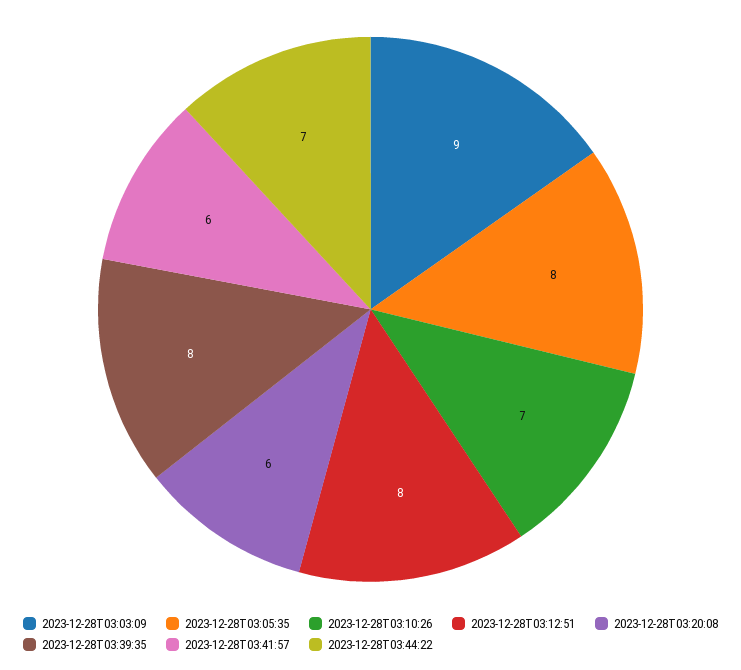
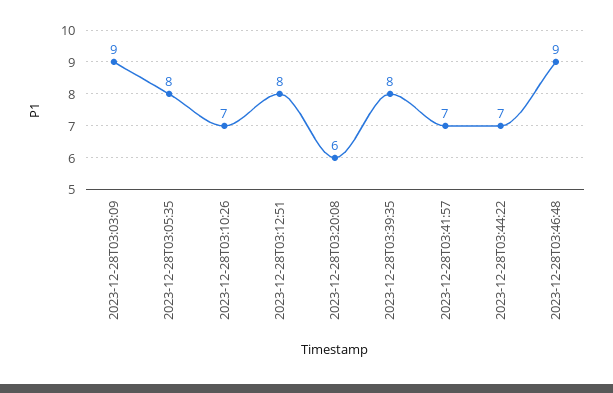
2023-12-28T03:41:57: 6 -> 7
2023-12-28T03:46:48: none -> 9

